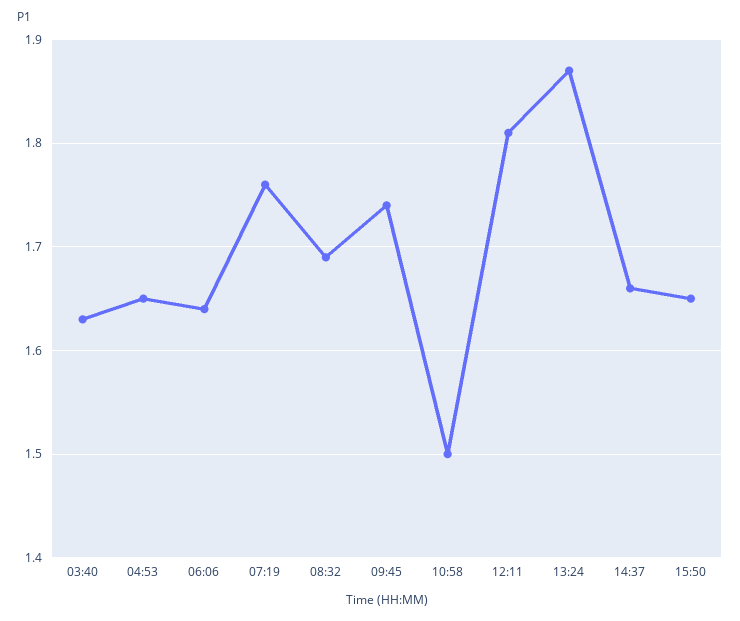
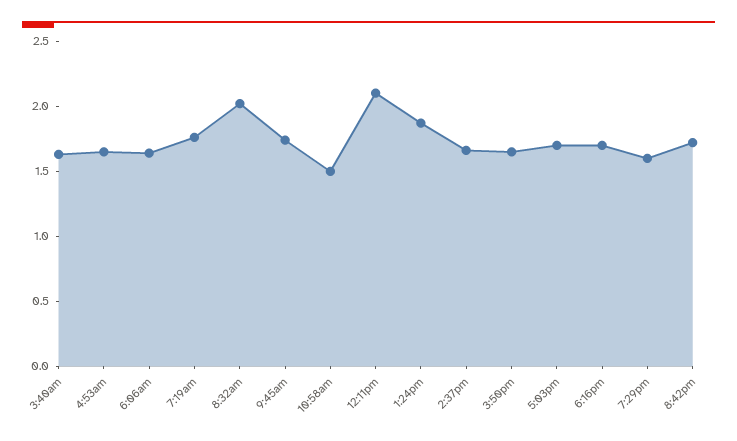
08:32: 1.69 -> 2
12:11: 1.81 -> 2.1
5:03pm: none -> 1.7
6:16pm: none -> 1.7
7:29pm: none -> 1.6
8:42pm: none -> 1.7

